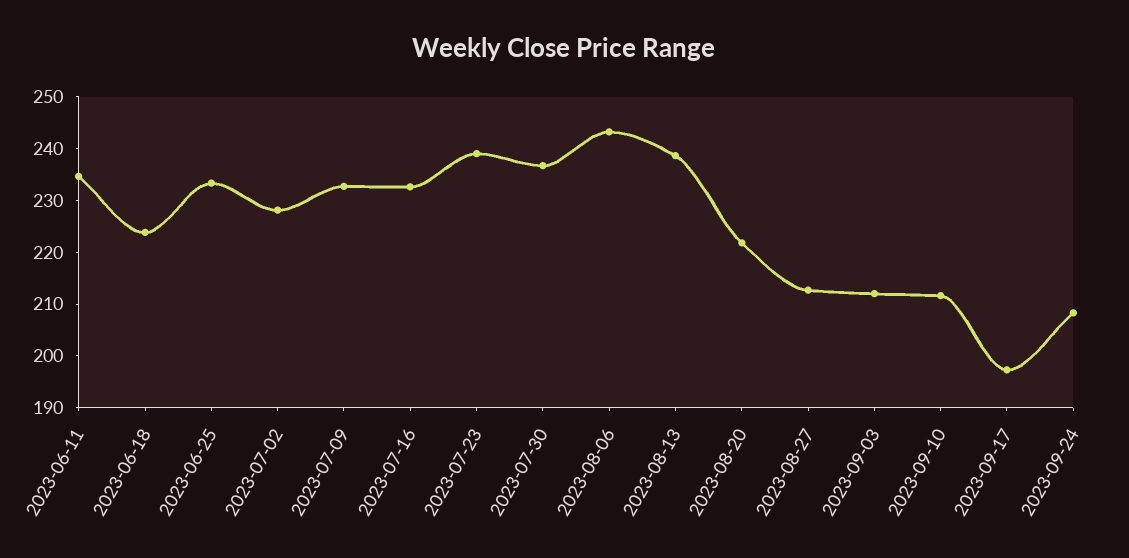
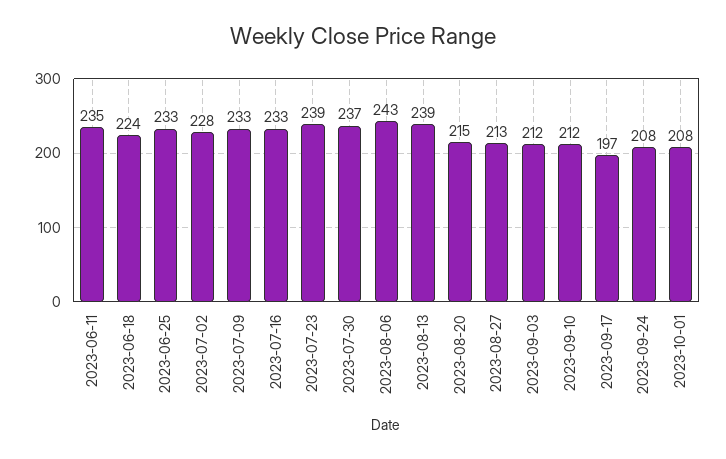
2023-08-20: 222 -> 215
2023-10-01: none -> 208

